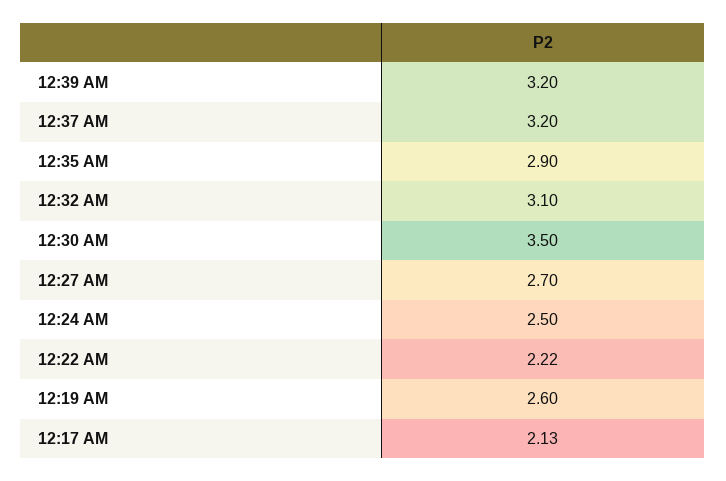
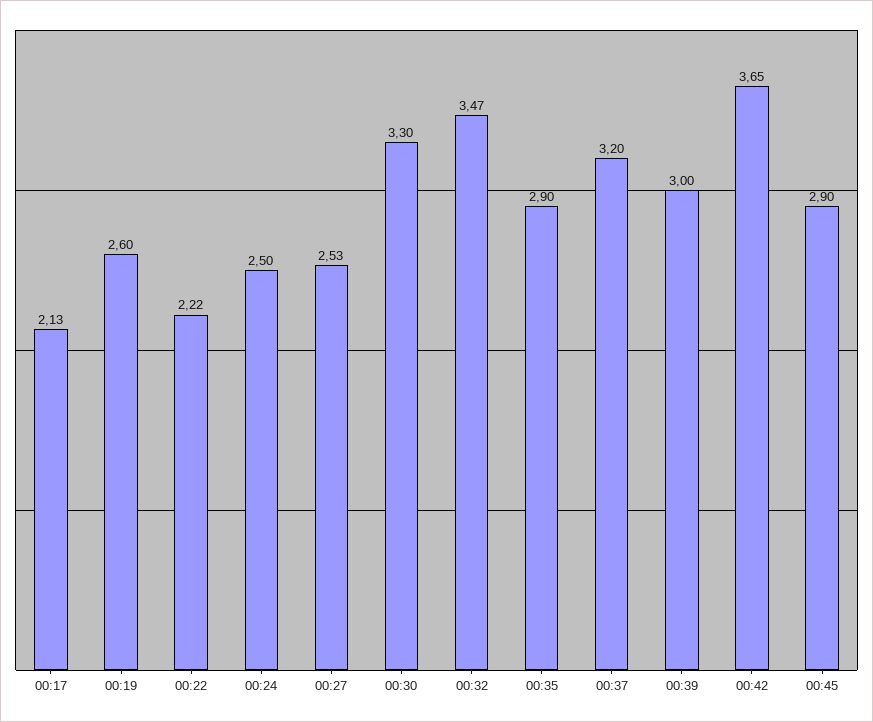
12:39 AM: 3.2 -> 3
12:32 AM: 3.1 -> 3.47
12:30 AM: 3.5 -> 3.3
12:27 AM: 2.7 -> 2.53
00:42: none -> 3.65
00:45: none -> 2.9

